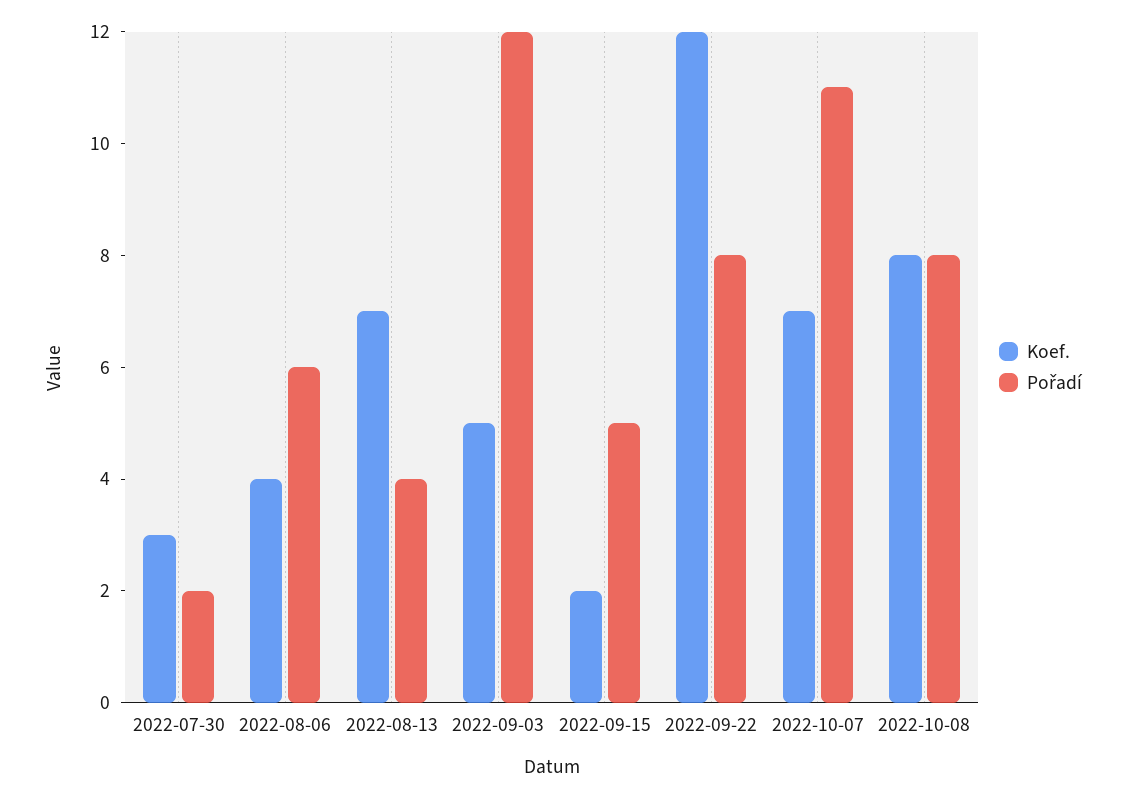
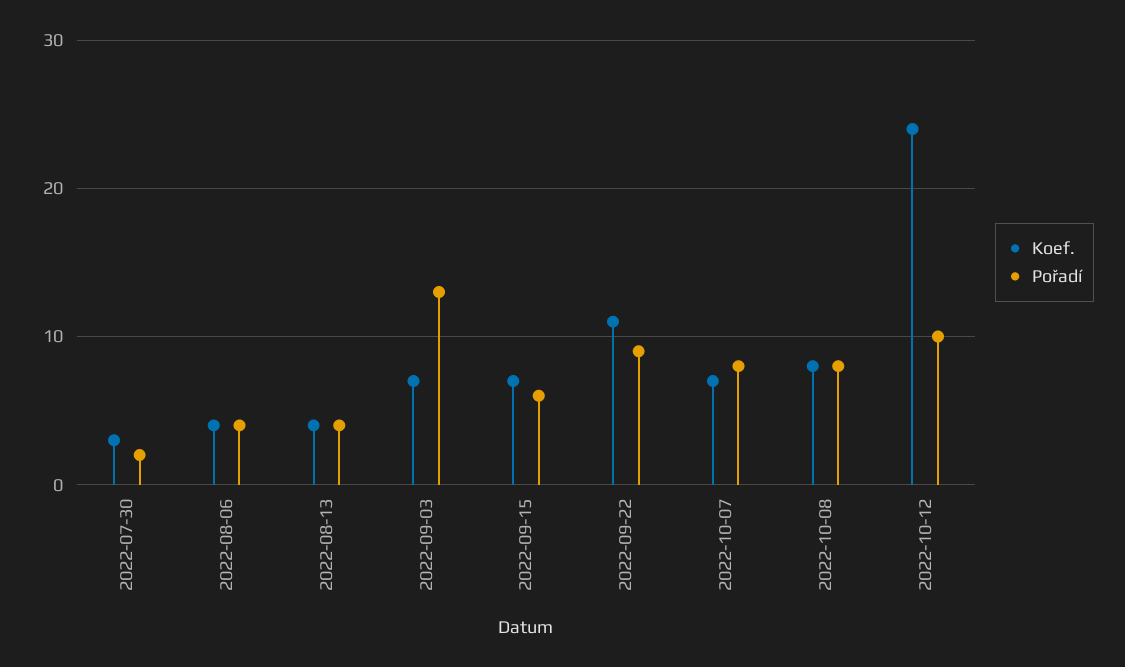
Pořadí, 2022-08-06: 6 -> 4
Koef., 2022-08-13: 7 -> 4
Koef., 2022-09-03: 5 -> 7
Pořadí, 2022-09-03: 12 -> 13
Koef., 2022-09-15: 2 -> 7
Pořadí, 2022-09-15: 5 -> 6
Koef., 2022-09-22: 12 -> 11
Pořadí, 2022-09-22: 8 -> 9
Pořadí, 2022-10-07: 11 -> 8
Koef., 2022-10-12: none -> 24
Pořadí, 2022-10-12: none -> 10

